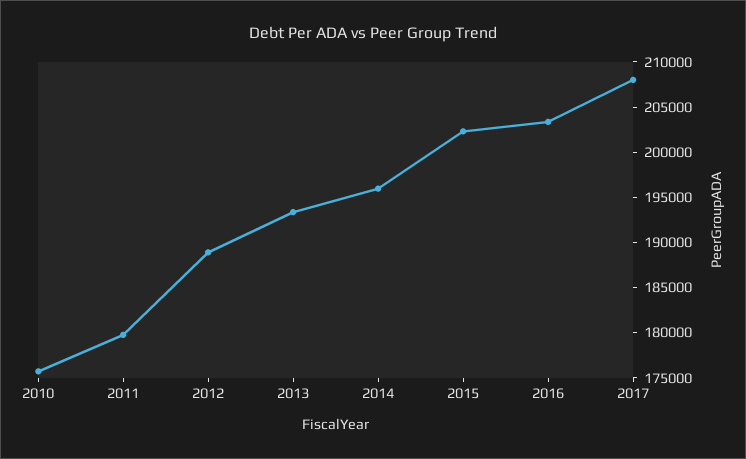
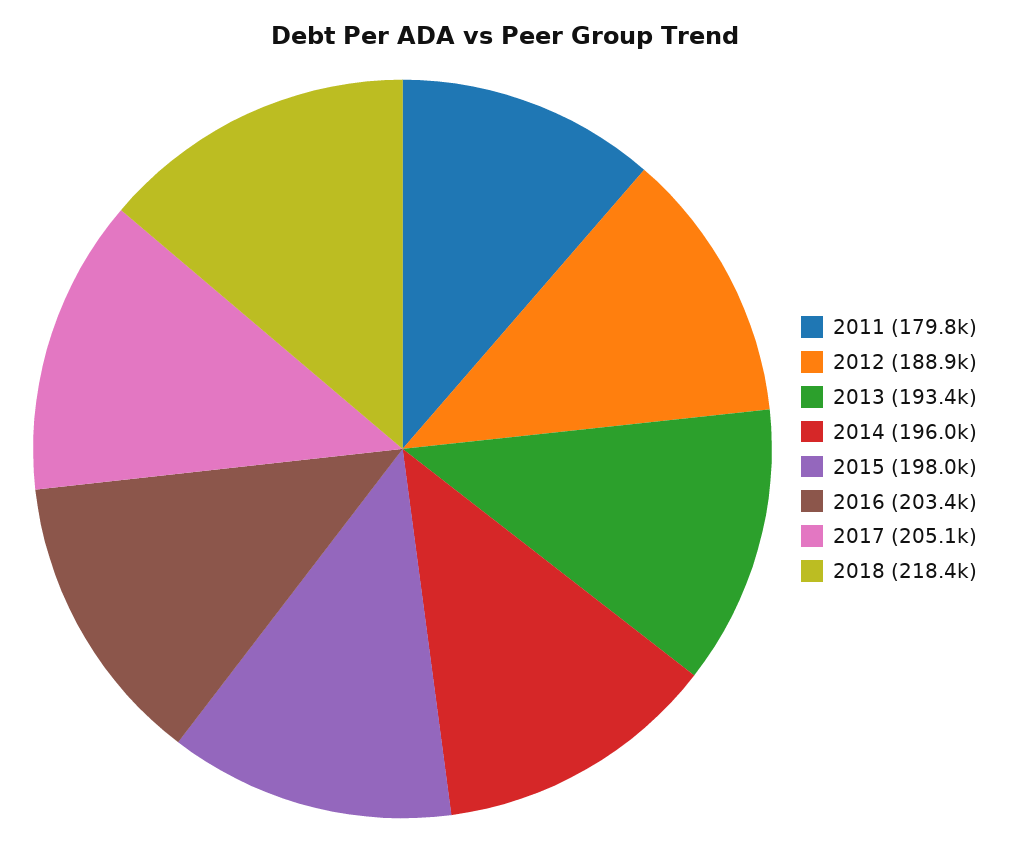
2010: 176000 -> none
2015: 202000 -> 198000
2017: 208000 -> 205100
2018: none -> 218400

